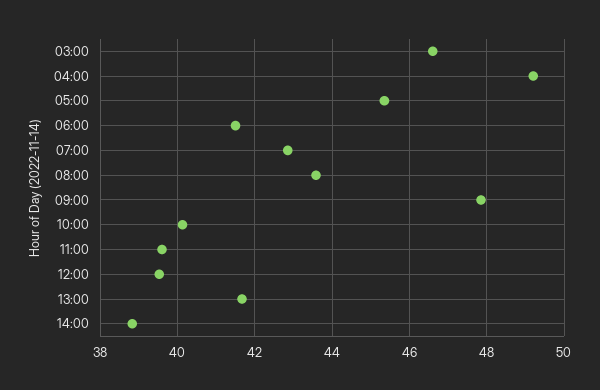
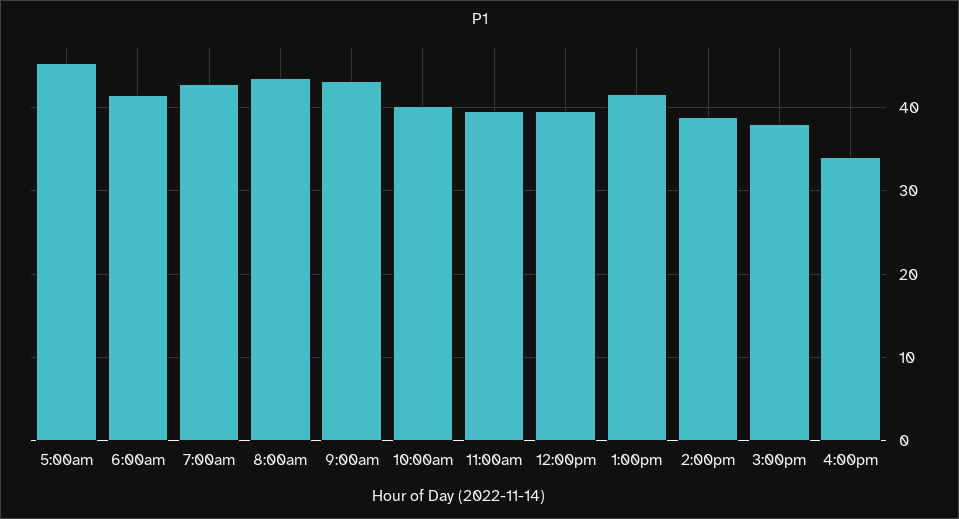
03:00: 46.6 -> none
04:00: 49.2 -> none
09:00: 47.8 -> 43
3:00pm: none -> 38
4:00pm: none -> 34

